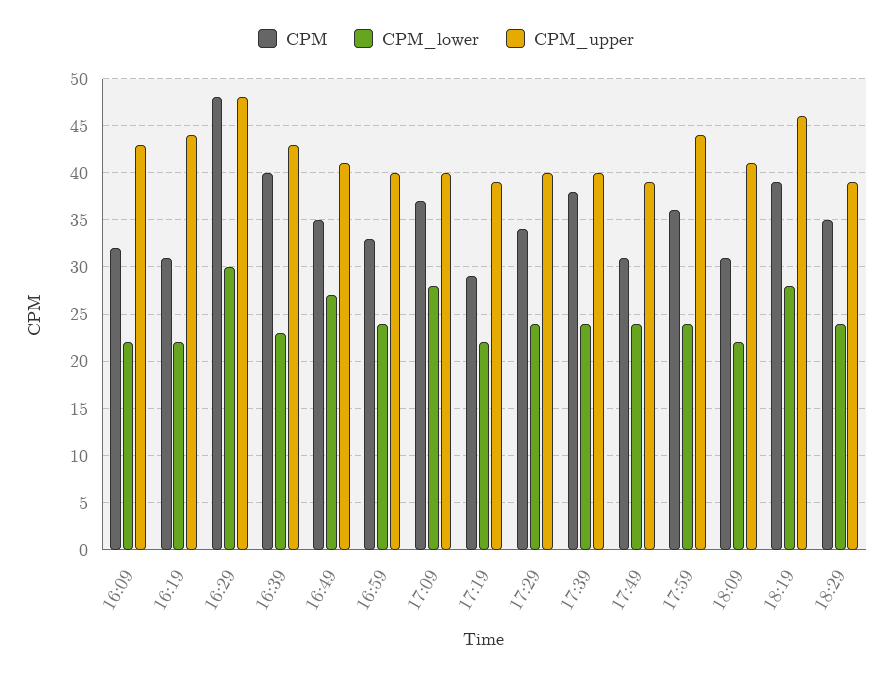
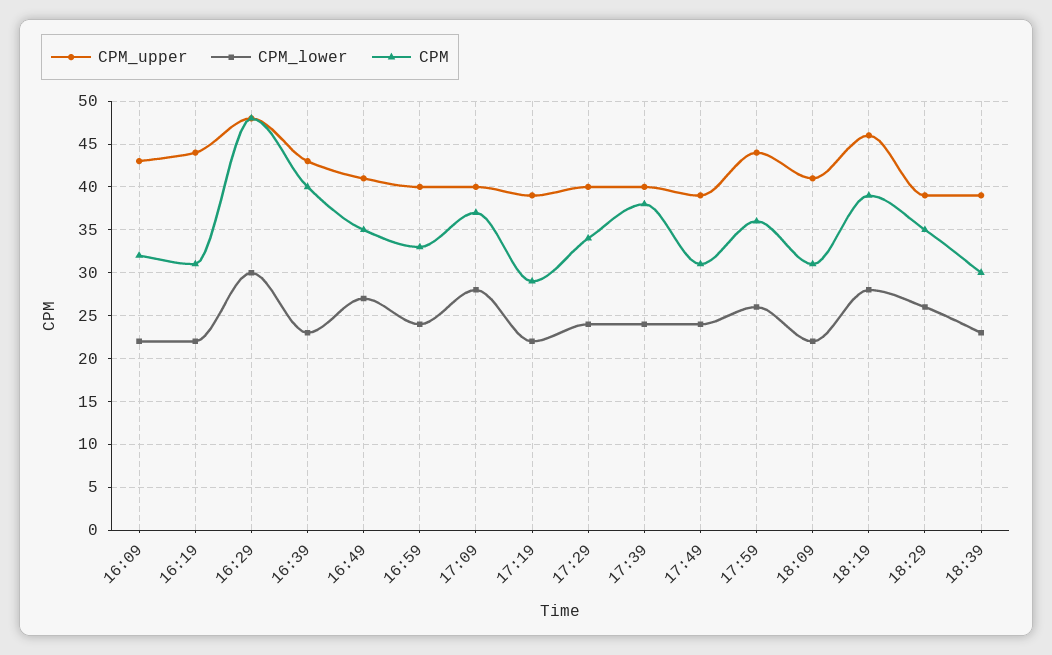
CPM_lower, 17:59: 24 -> 26
CPM_lower, 18:29: 24 -> 26
CPM_upper, 18:39: none -> 39
CPM_lower, 18:39: none -> 23
CPM, 18:39: none -> 30

